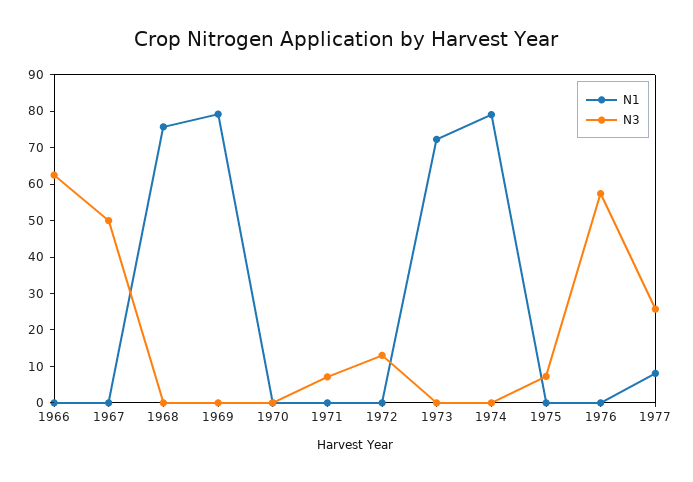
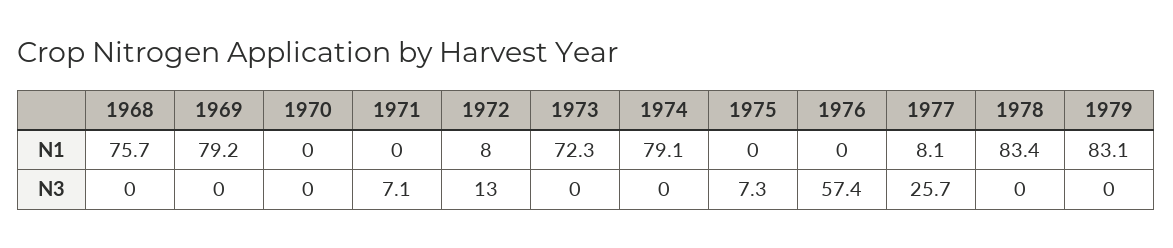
N1, 1966: 0 -> none
N3, 1966: 62.5 -> none
N1, 1967: 0 -> none
N3, 1967: 50 -> none
N1, 1972: 0 -> 8
N1, 1978: none -> 83.4
N1, 1979: none -> 83.1
N3, 1978: none -> 0
N3, 1979: none -> 0

